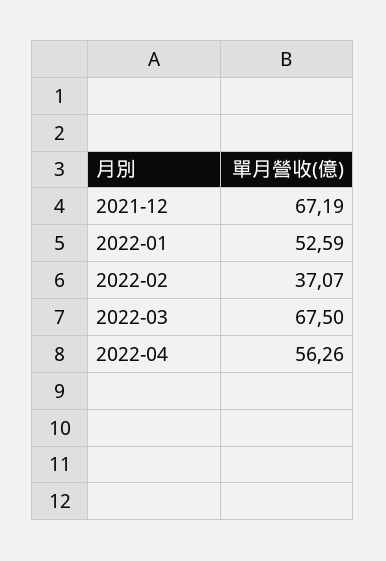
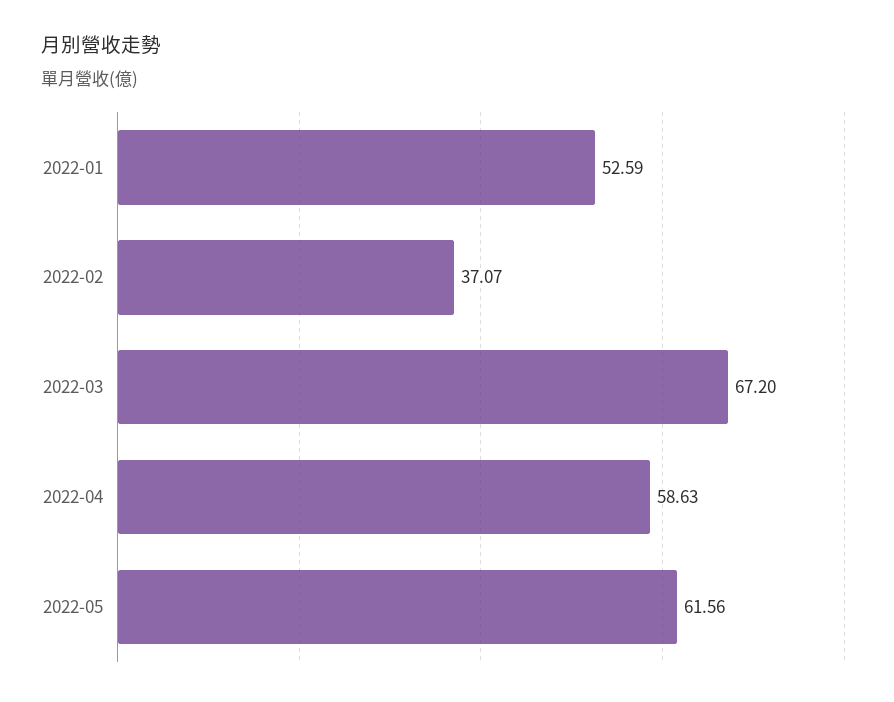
2021-12: 67.19 -> none
2022-03: 67.5 -> 67.2
2022-04: 56.26 -> 58.63
2022-05: none -> 61.56

